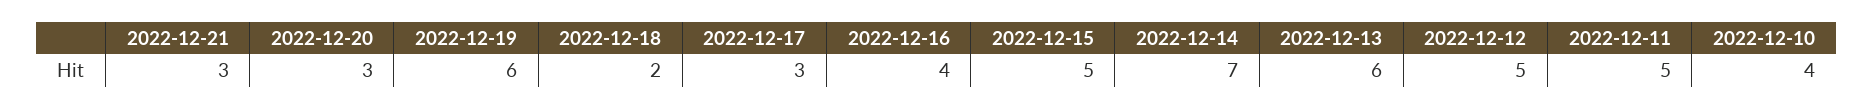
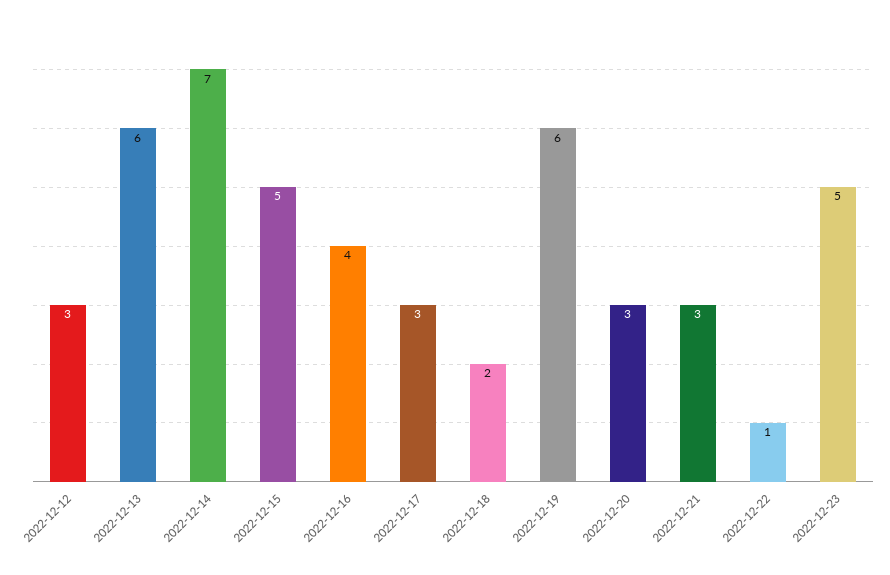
2022-12-12: 5 -> 3
2022-12-11: 5 -> none
2022-12-10: 4 -> none
2022-12-22: none -> 1
2022-12-23: none -> 5

